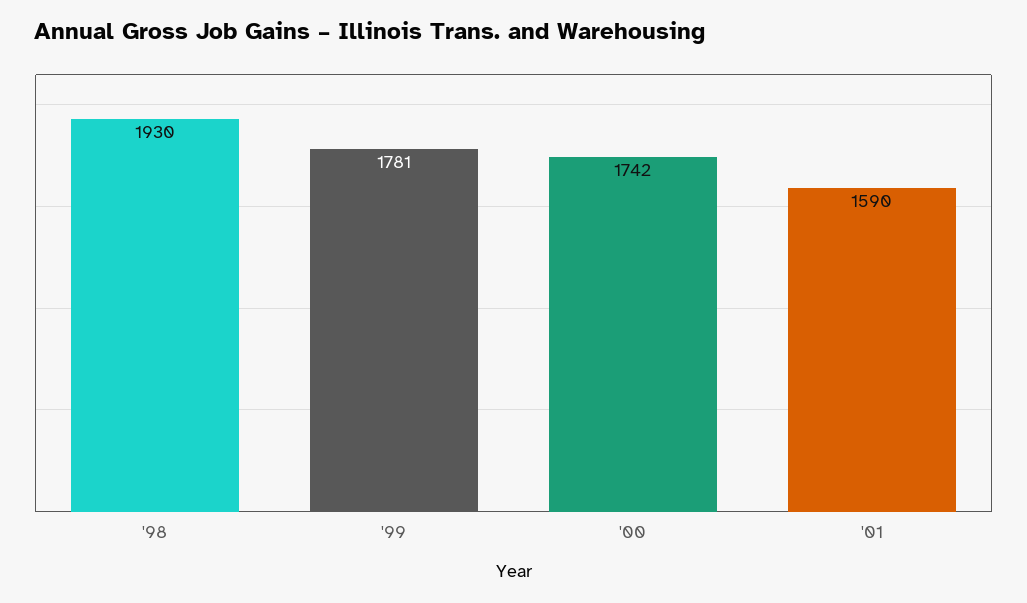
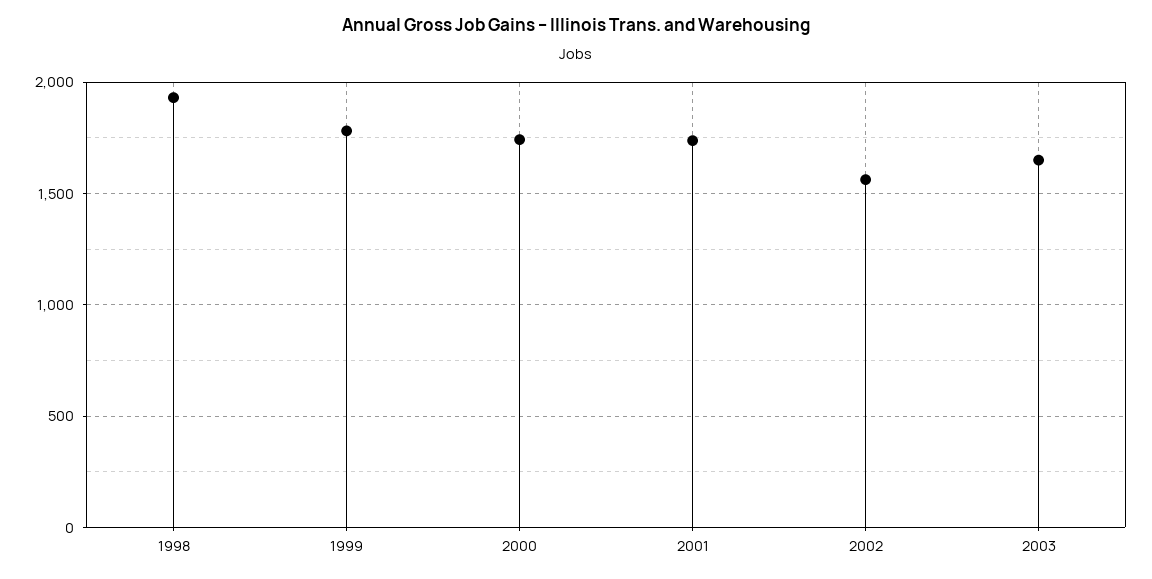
'01: 1590 -> 1750
2002: none -> 1550
2003: none -> 1650

